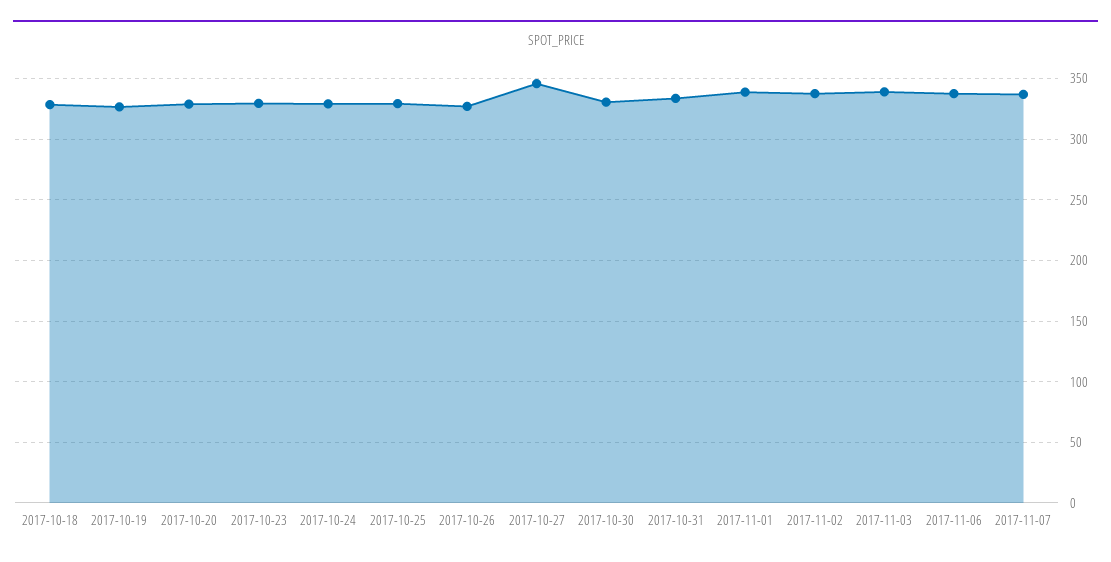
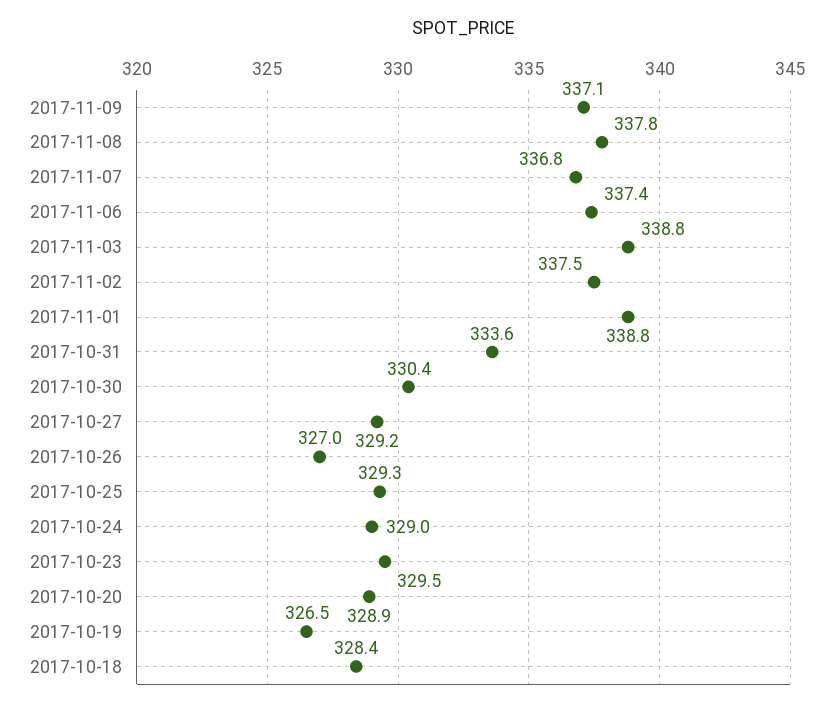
2017-10-27: 345 -> 329.2
2017-11-09: none -> 337.1
2017-11-08: none -> 337.8

